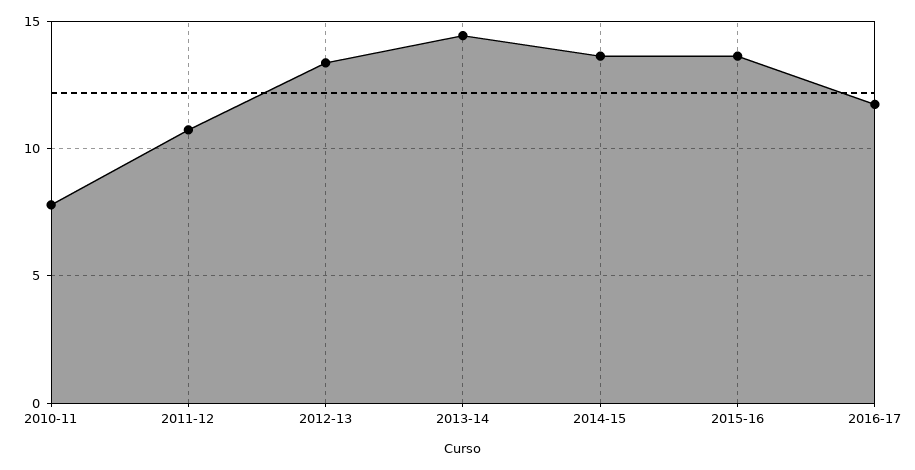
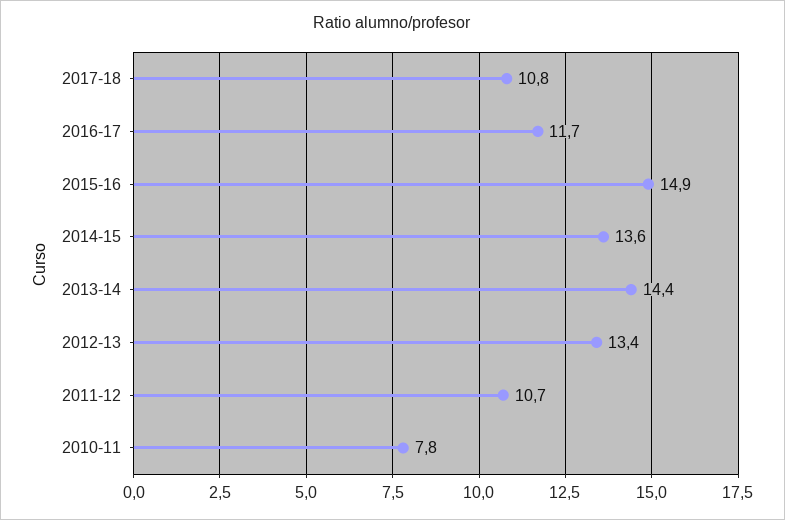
2015-16: 13.5 -> 14.9
2017-18: none -> 10.8

